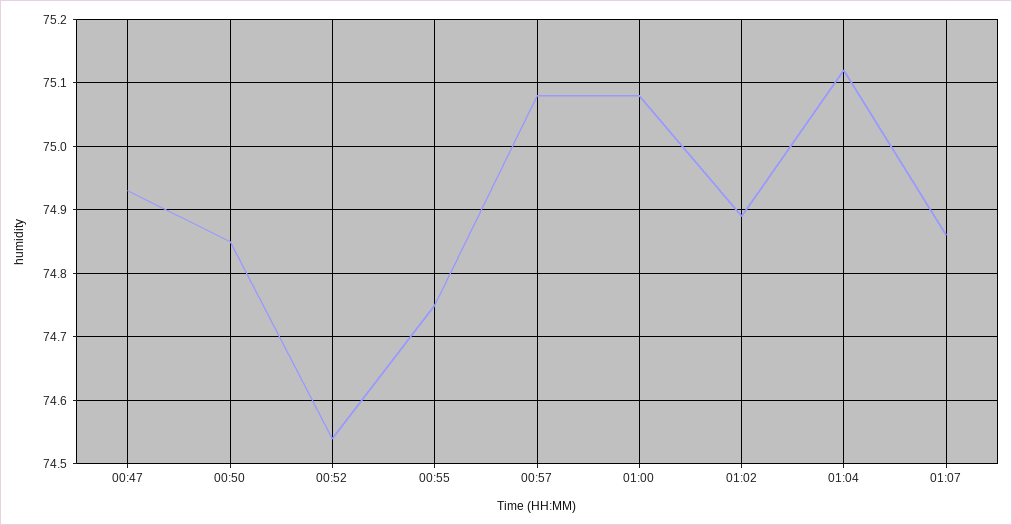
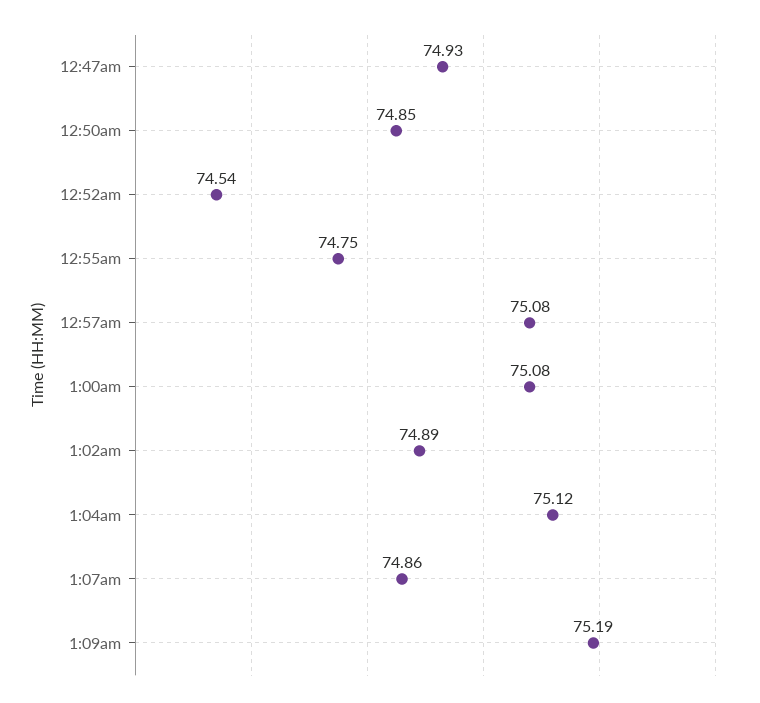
1:09am: none -> 75.19

